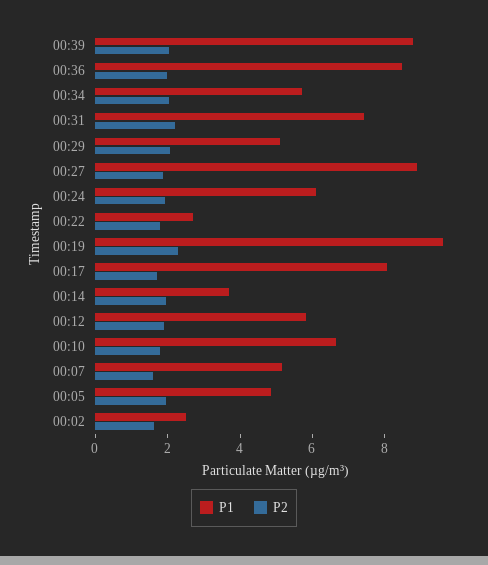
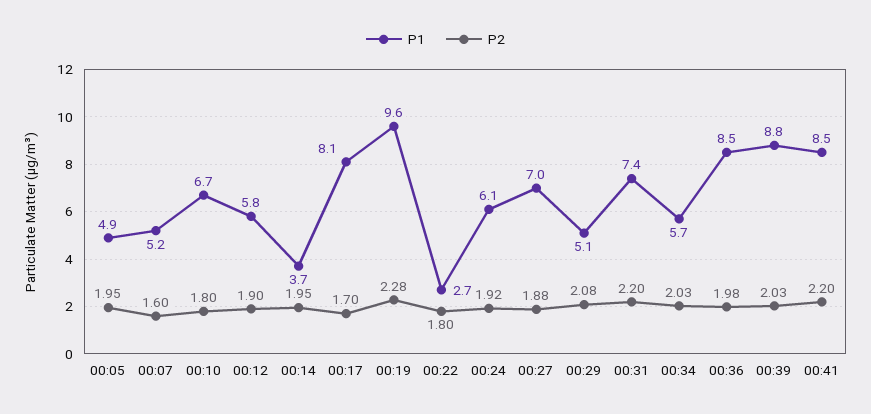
P1, 00:27: 9 -> 7
P1, 00:02: 2.5 -> none
P2, 00:02: 1.5 -> none
P1, 00:41: none -> 8.5
P2, 00:41: none -> 2.2

